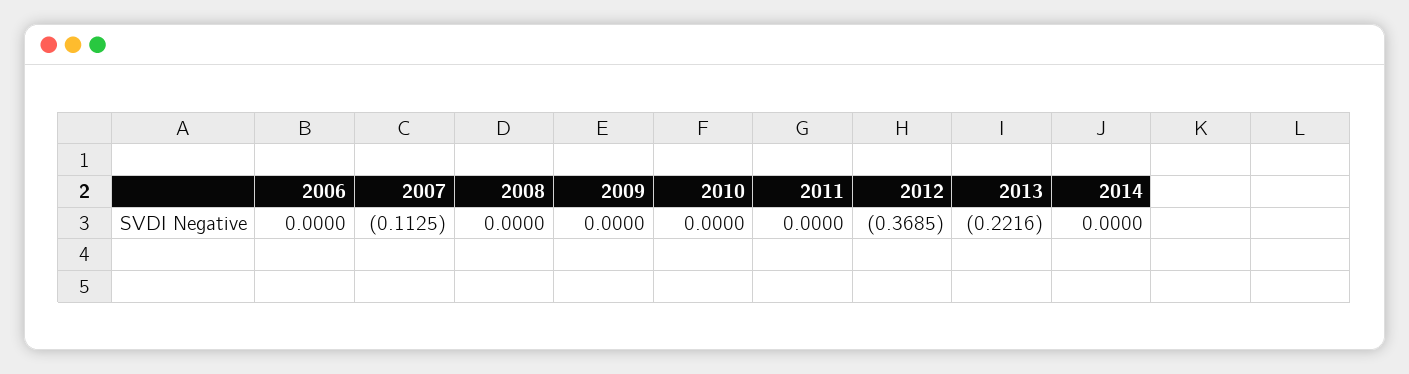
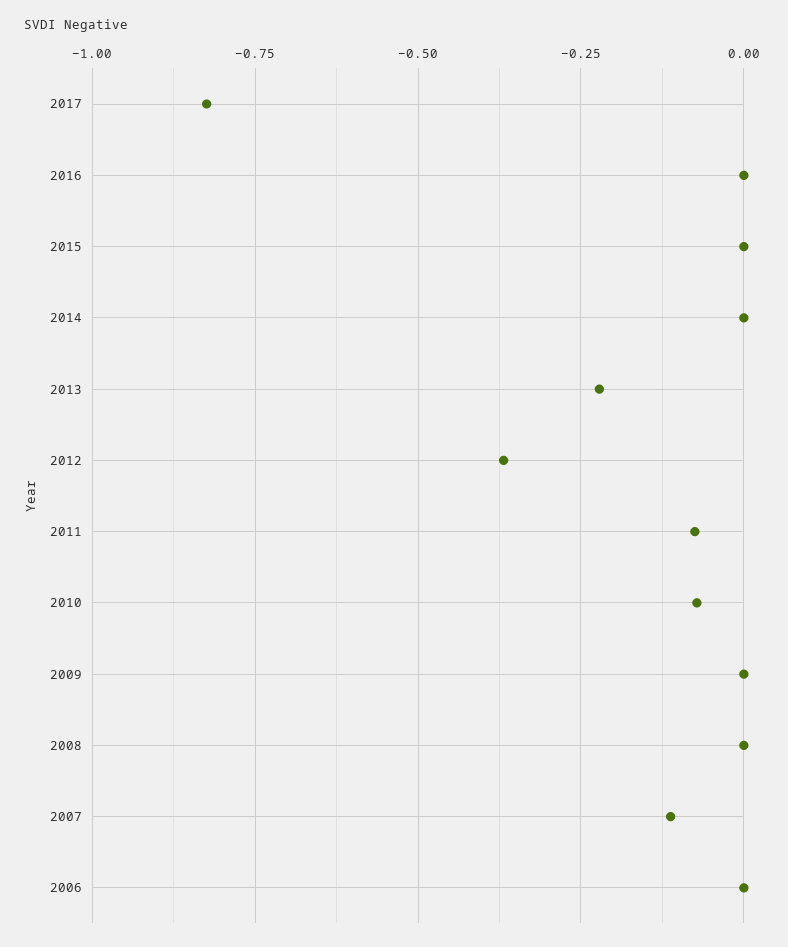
2010: 0 -> -0.075
2011: 0 -> -0.075
2017: none -> -0.825
2016: none -> 0
2015: none -> 0

